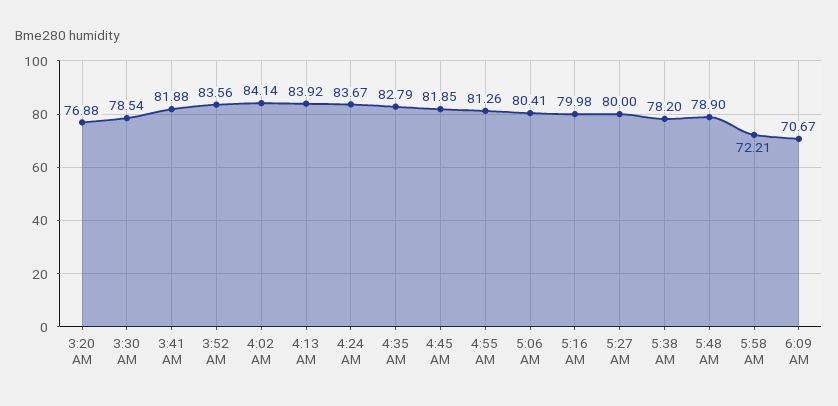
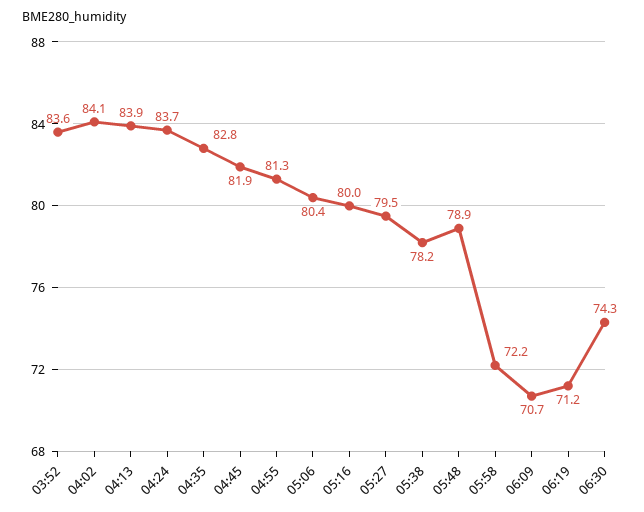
3:20 AM: 76.88 -> none
3:30 AM: 78.54 -> none
3:41 AM: 81.88 -> none
5:27 AM: 80 -> 79.5
06:19: none -> 71.2
06:30: none -> 74.3

